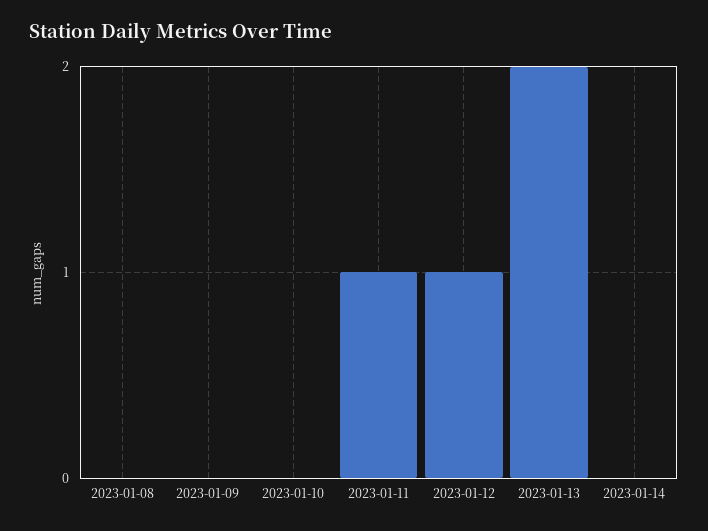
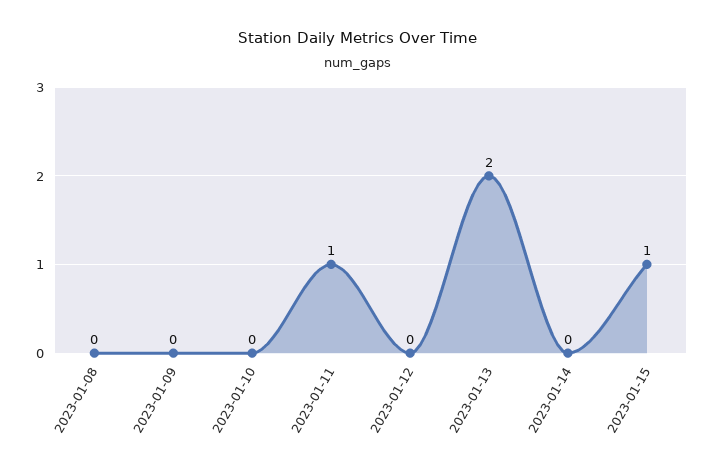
2023-01-12: 1 -> 0
2023-01-15: none -> 1

